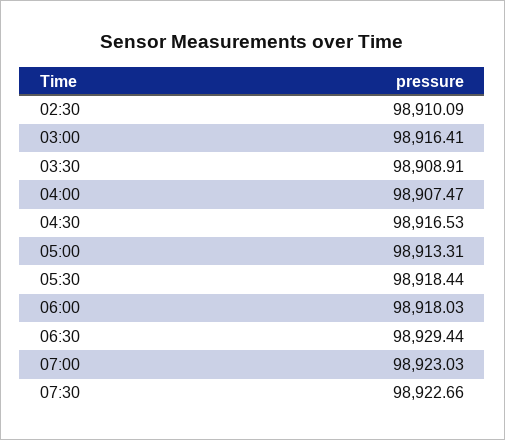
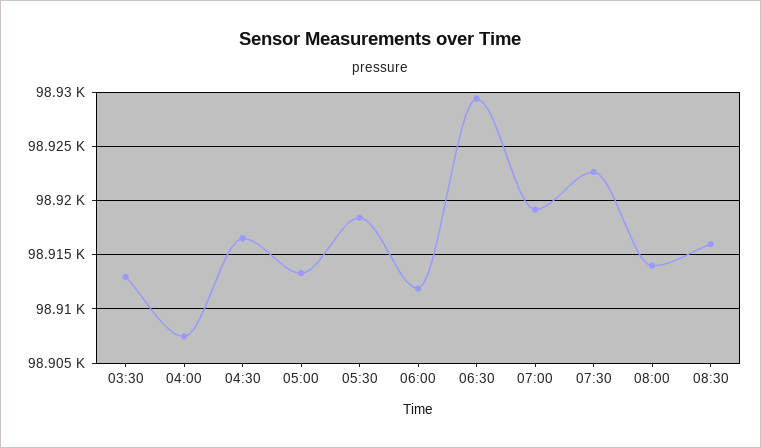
02:30: 98910.09 -> none
03:00: 98916.41 -> none
03:30: 98908.91 -> 98913
06:00: 98918.03 -> 98912
07:00: 98923.03 -> 98919
08:00: none -> 98914
08:30: none -> 98916

